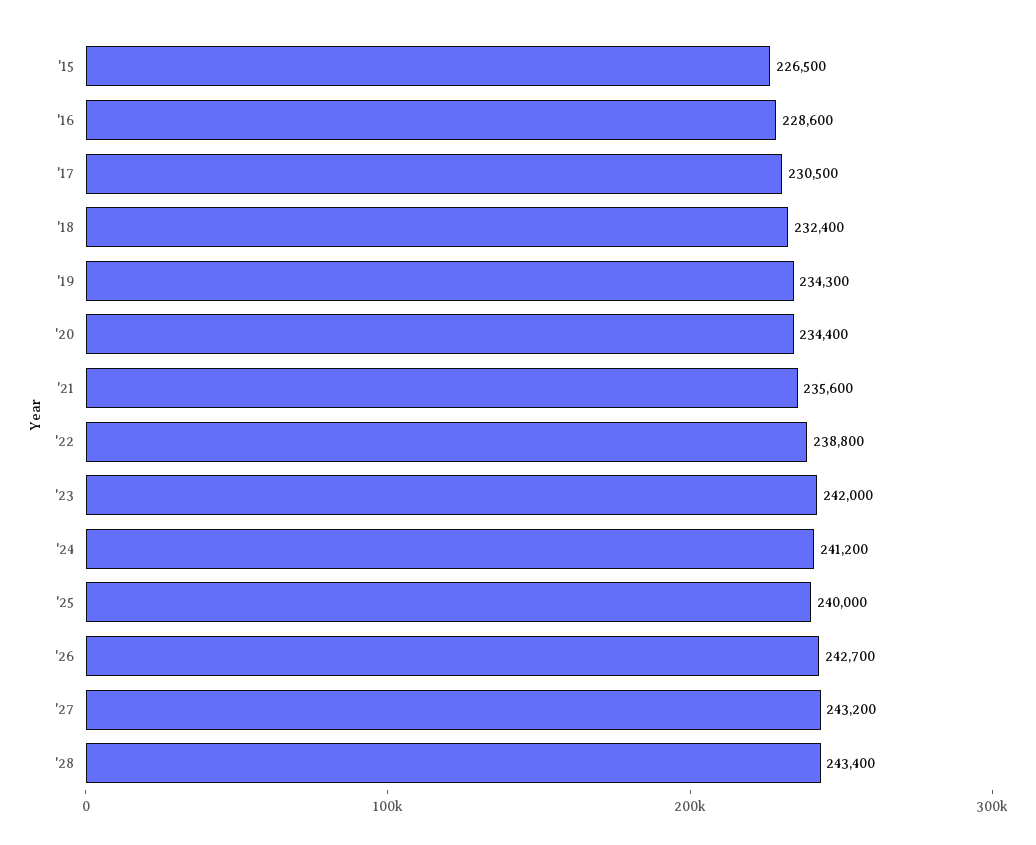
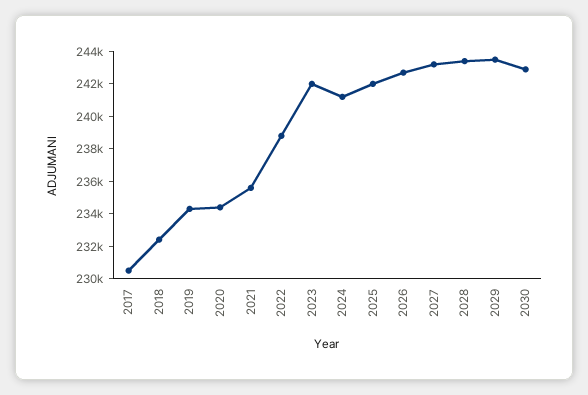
'15: 226500 -> none
'16: 228600 -> none
'25: 240000 -> 242000
2029: none -> 243500
2030: none -> 243000

